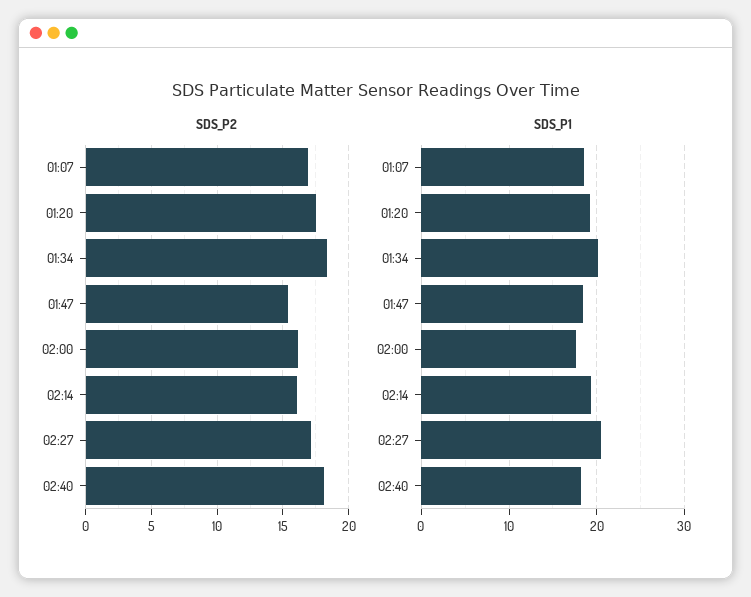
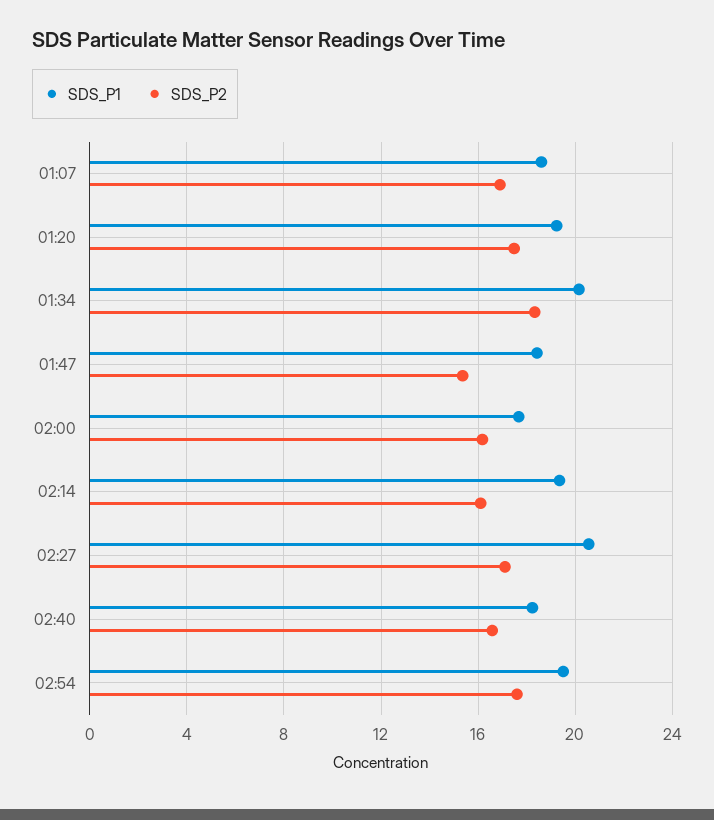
SDS_P2, 02:40: 18 -> 16.5
SDS_P1, 02:54: none -> 19.5
SDS_P2, 02:54: none -> 17.5

